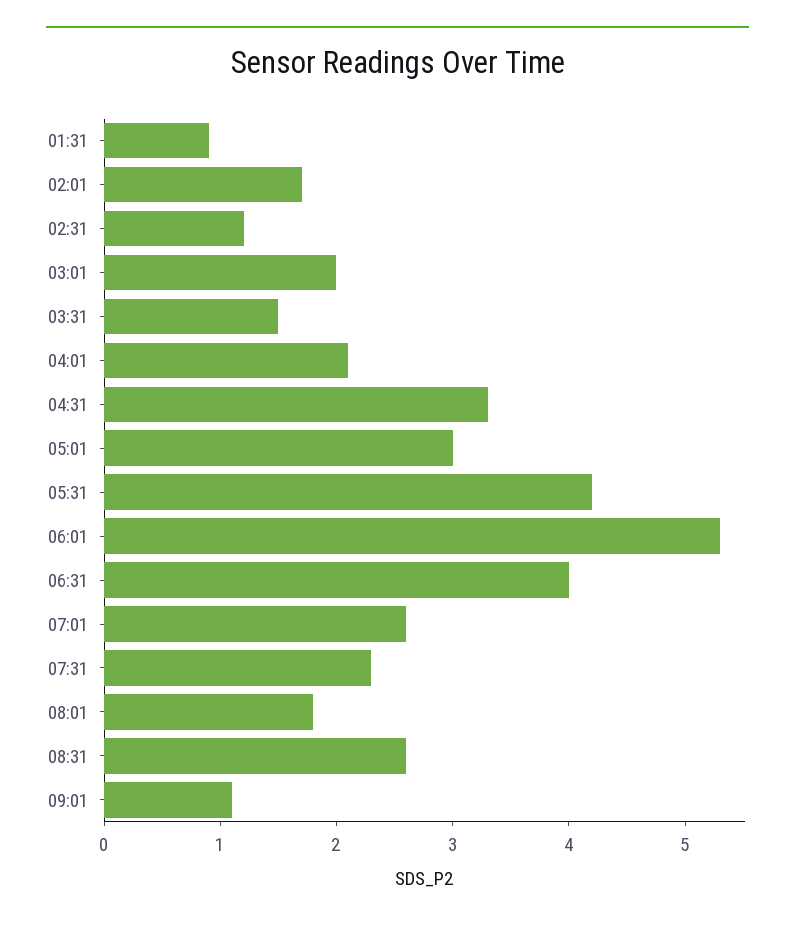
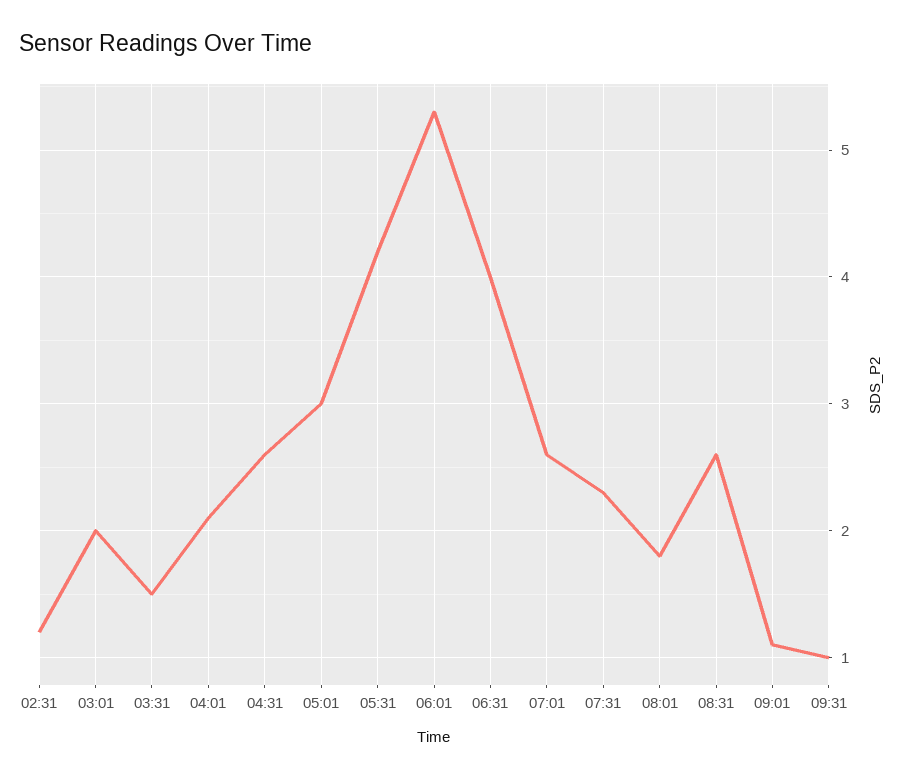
01:31: 0.9 -> none
02:01: 1.7 -> none
04:31: 3.3 -> 2.6
09:31: none -> 1

